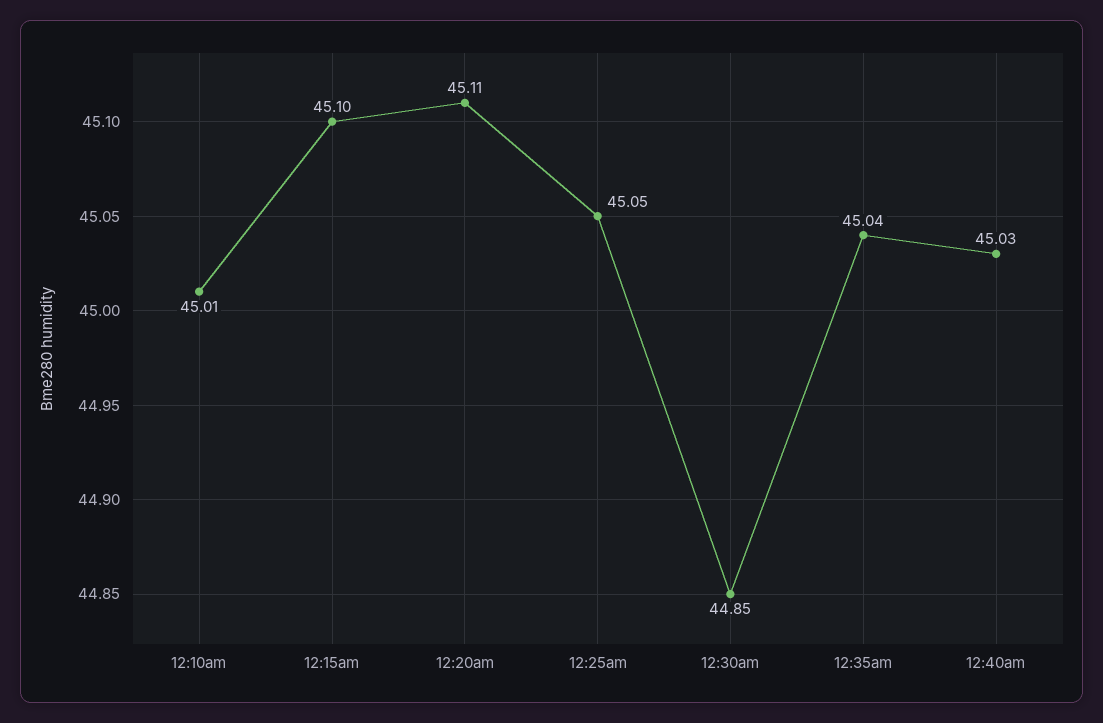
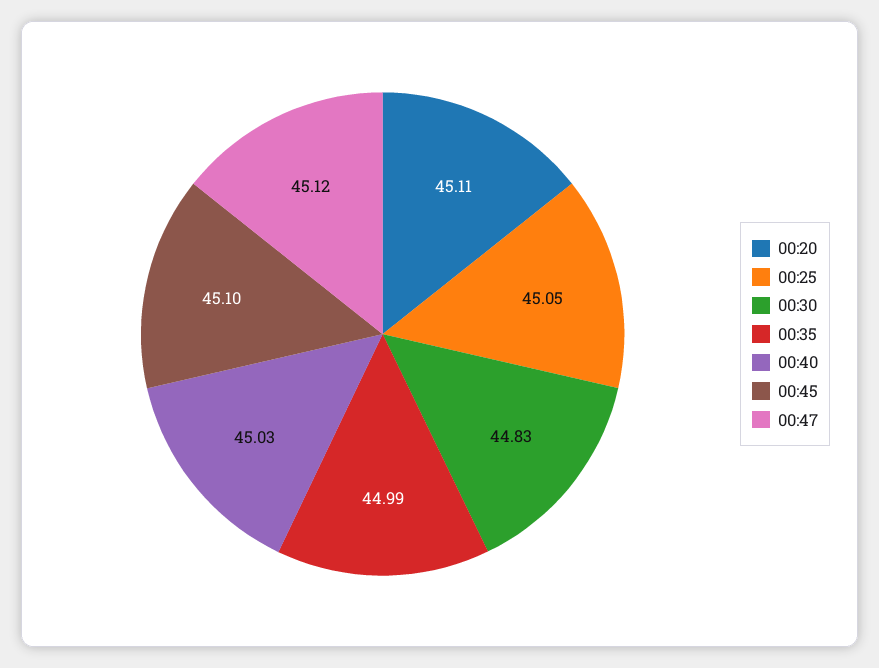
12:10am: 45.01 -> none
12:15am: 45.1 -> none
12:30am: 44.85 -> 44.83
12:35am: 45.04 -> 44.99
00:45: none -> 45.1
00:47: none -> 45.12

